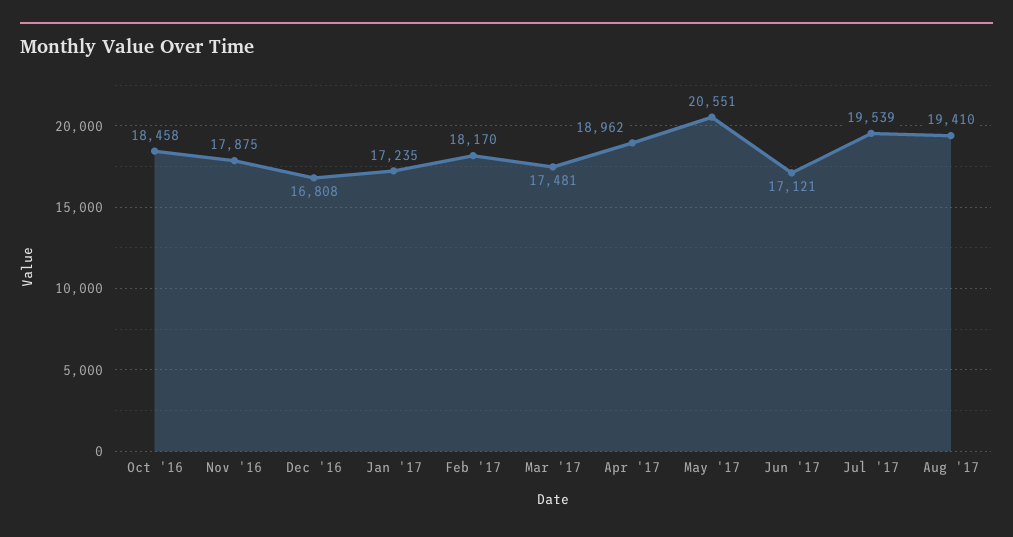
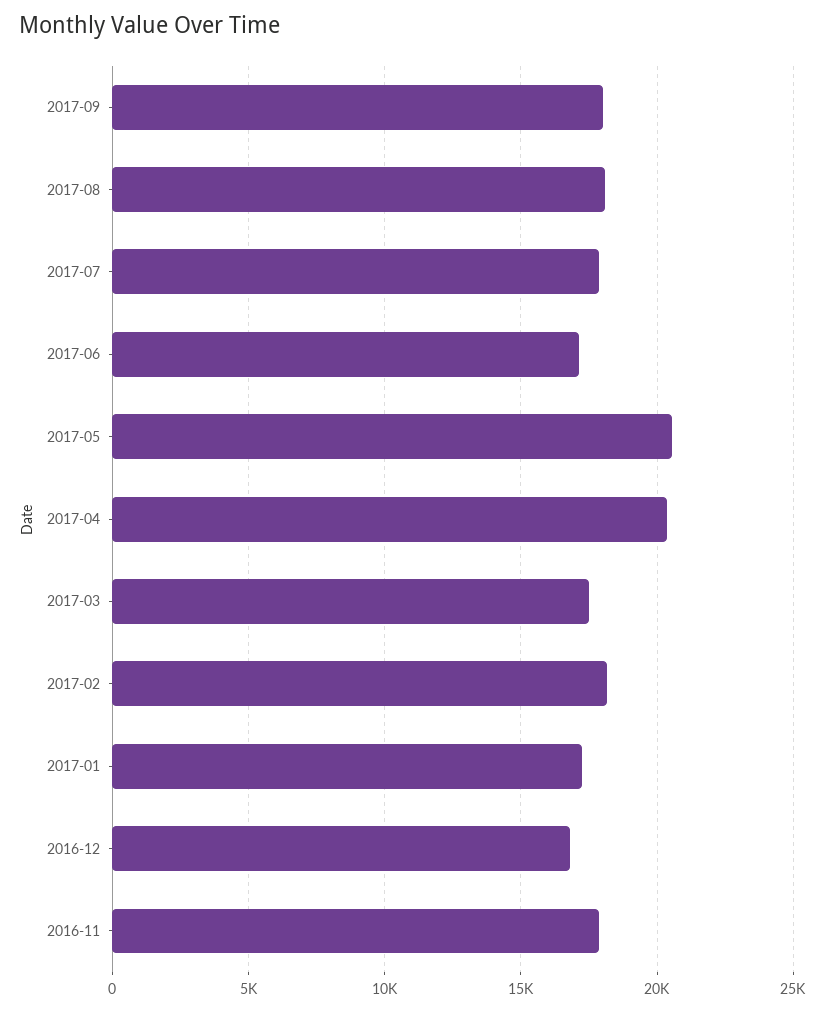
Oct '16: 18458 -> none
Apr '17: 18962 -> 20500
Jul '17: 19539 -> 18000
Aug '17: 19410 -> 18000
2017-09: none -> 18000

